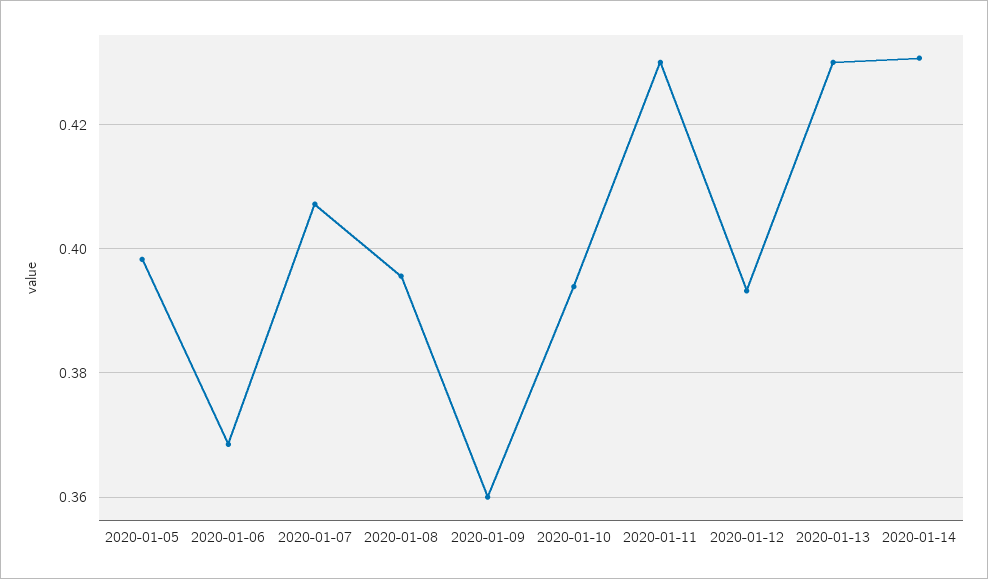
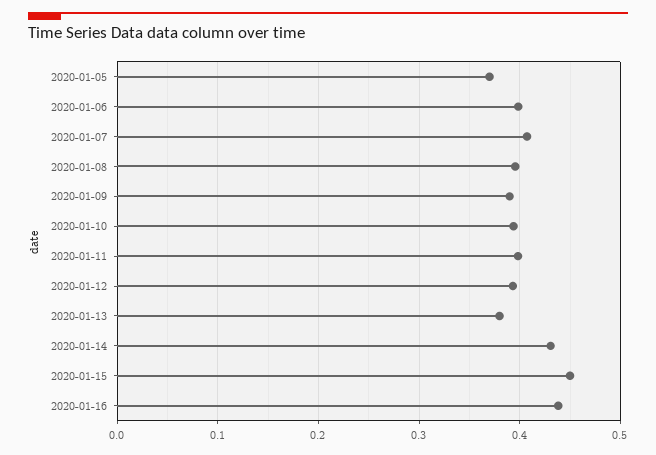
2020-01-05: 0.398 -> 0.37
2020-01-06: 0.368 -> 0.4
2020-01-09: 0.36 -> 0.39
2020-01-11: 0.43 -> 0.4
2020-01-13: 0.43 -> 0.38
2020-01-15: none -> 0.45
2020-01-16: none -> 0.44

